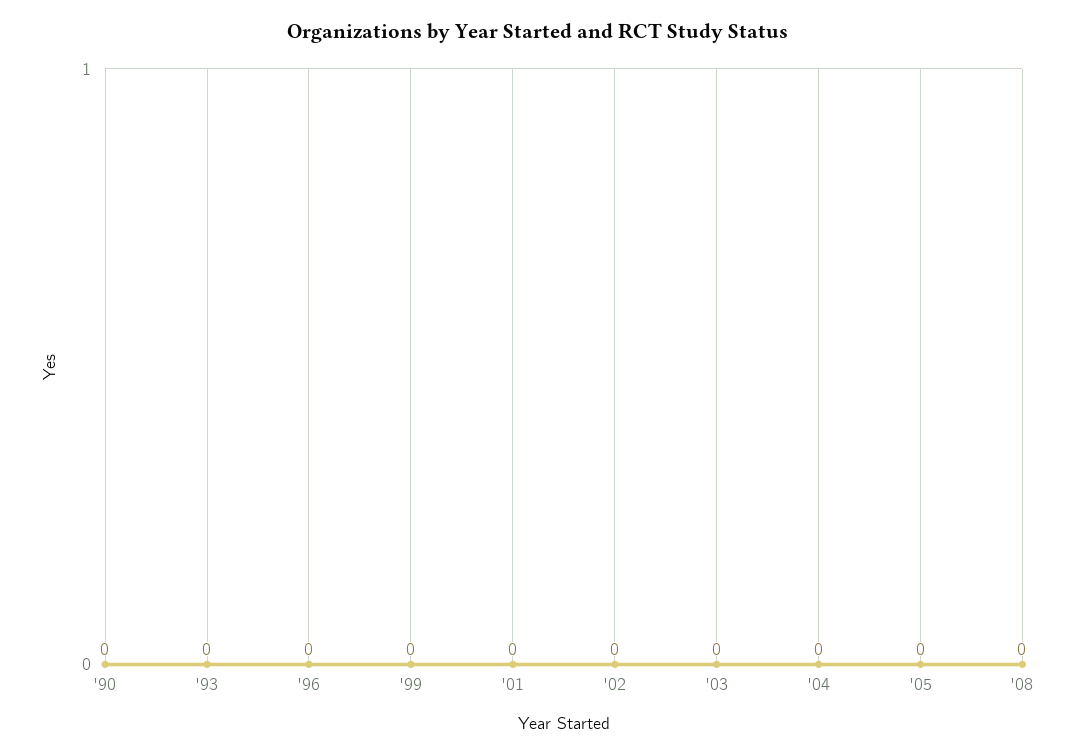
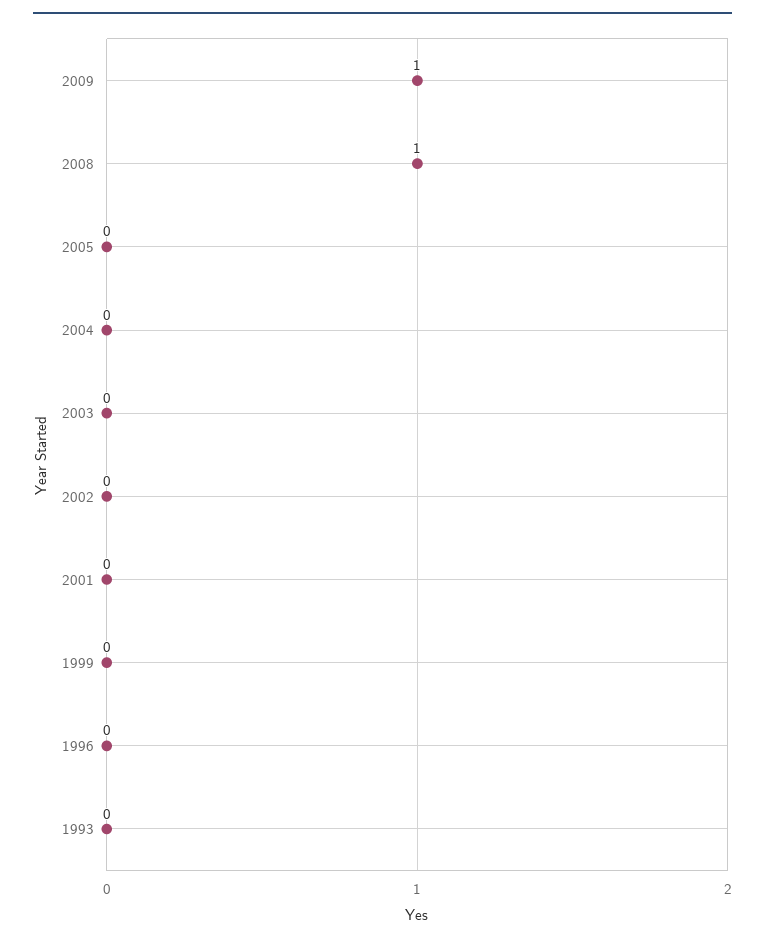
'90: 0 -> none
'08: 0 -> 1
2009: none -> 1

